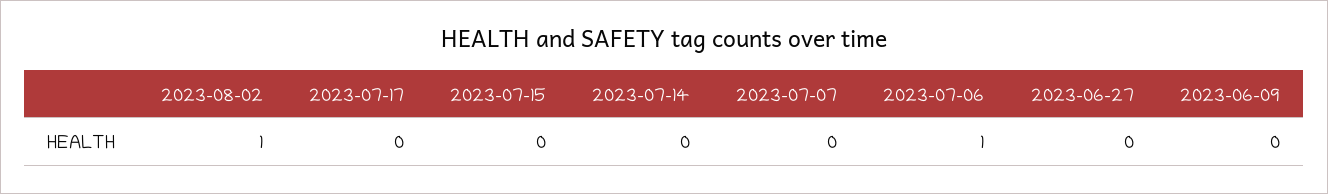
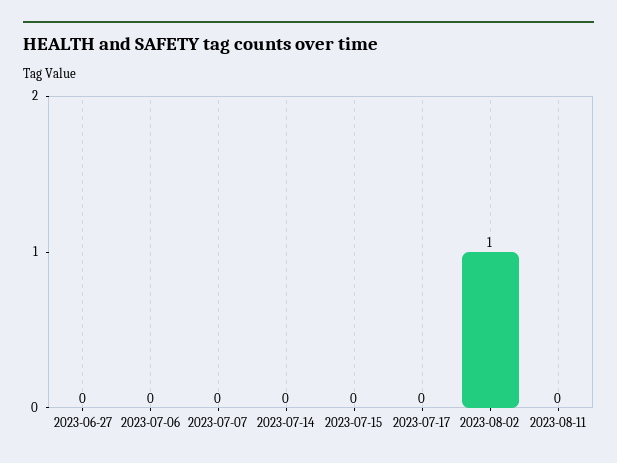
2023-07-06: 1 -> 0
2023-06-09: 0 -> none
2023-08-11: none -> 0

